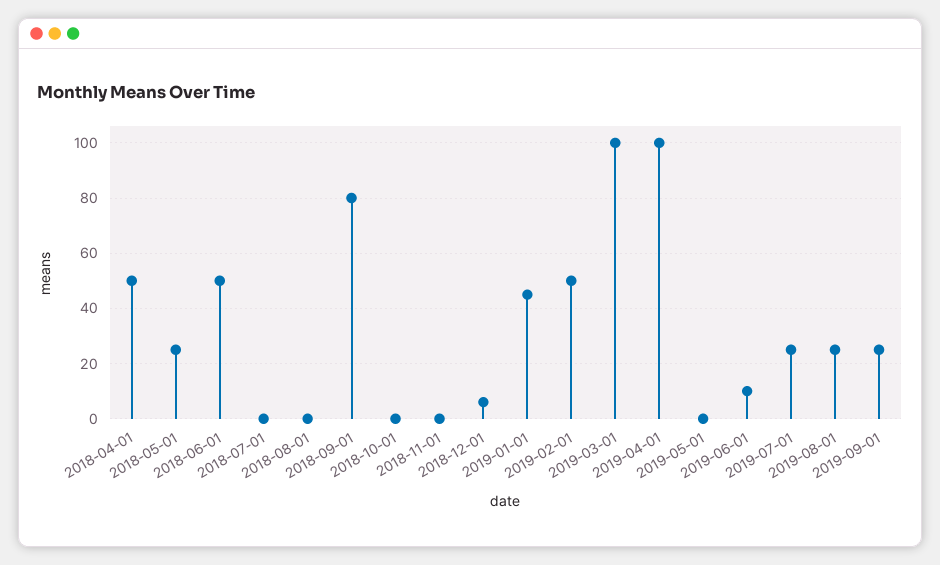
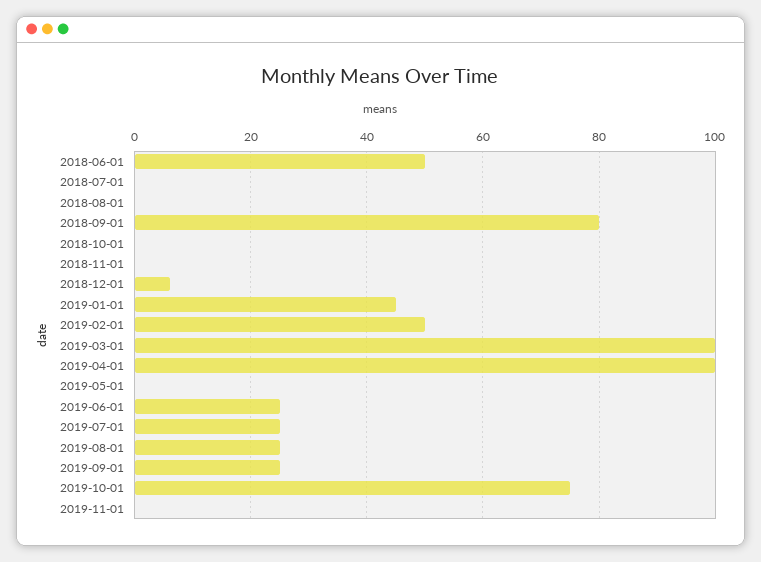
2018-04-01: 50 -> none
2018-05-01: 25 -> none
2019-06-01: 10 -> 25
2019-10-01: none -> 75
2019-11-01: none -> 0

